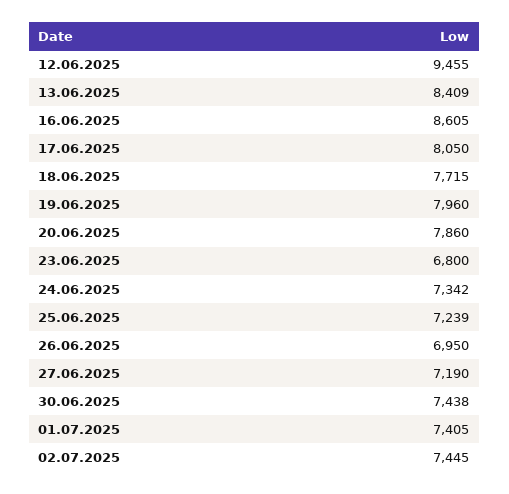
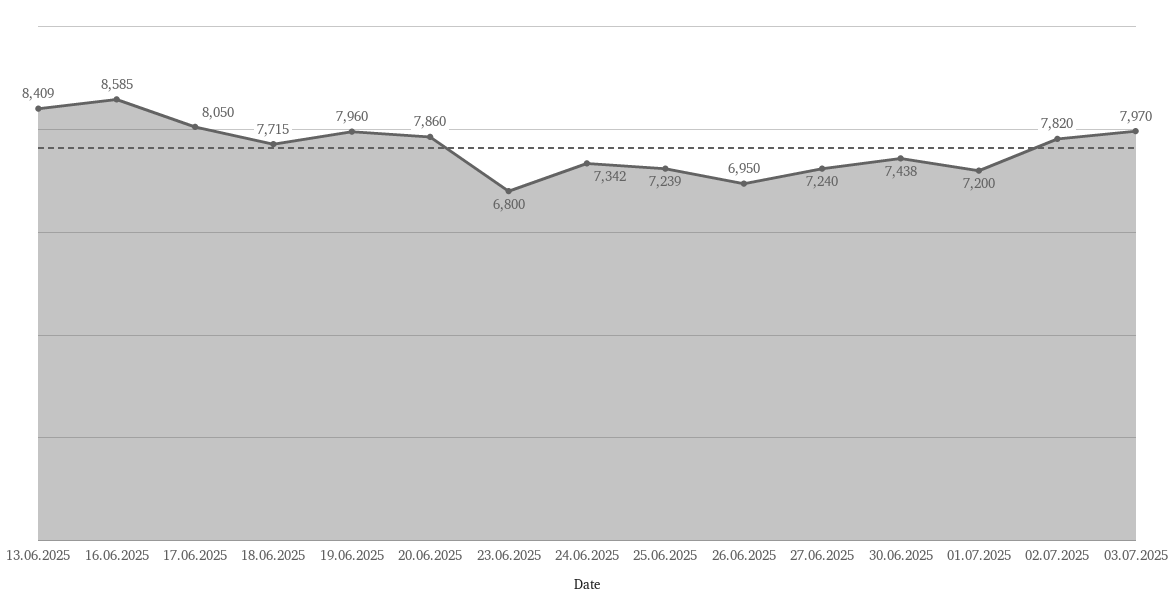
12.06.2025: 9455 -> none
16.06.2025: 8605 -> 8585
27.06.2025: 7190 -> 7240
01.07.2025: 7405 -> 7200
02.07.2025: 7445 -> 7820
03.07.2025: none -> 7970

